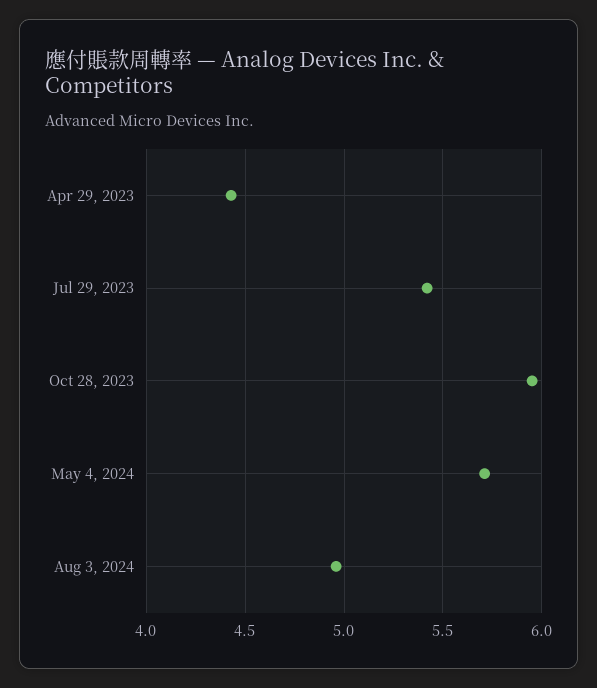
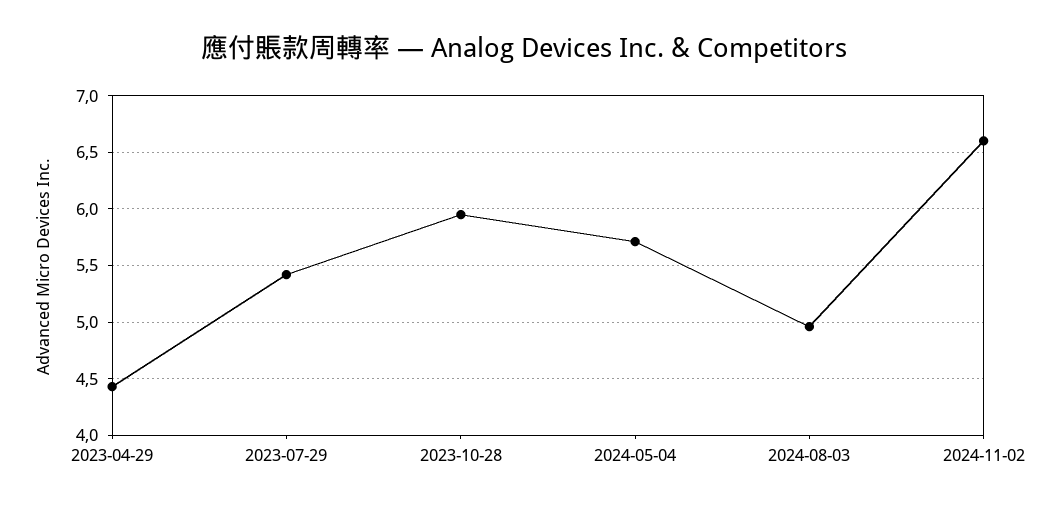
2024-11-02: none -> 6.6

